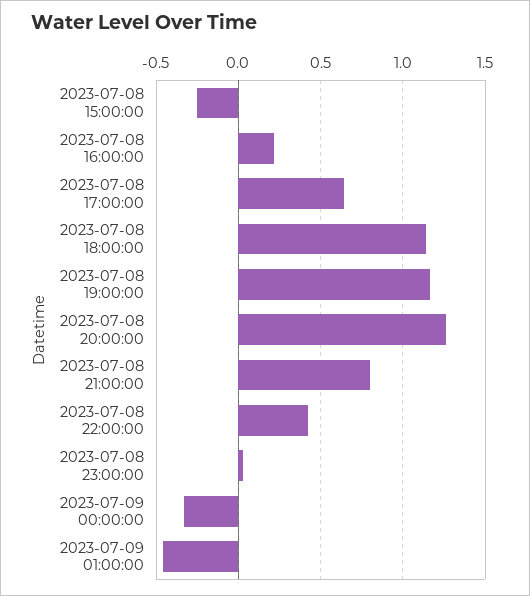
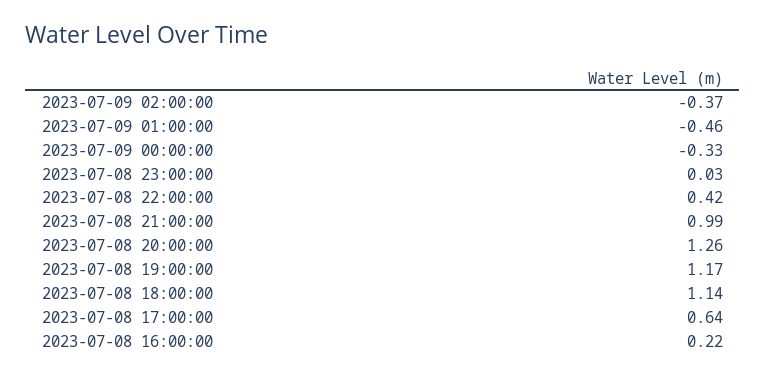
2023-07-08 15:00:00: -0.25 -> none
2023-07-08 21:00:00: 0.8 -> 0.99
2023-07-09 02:00:00: none -> -0.37

